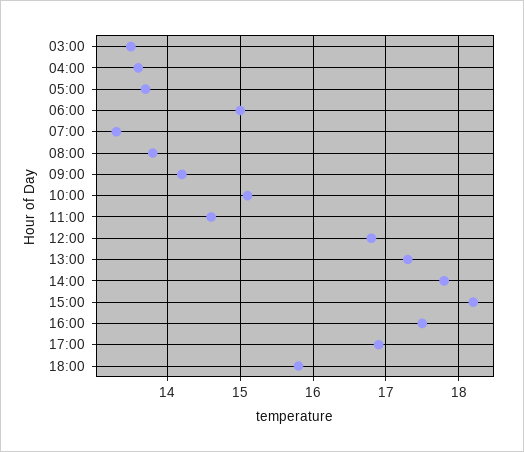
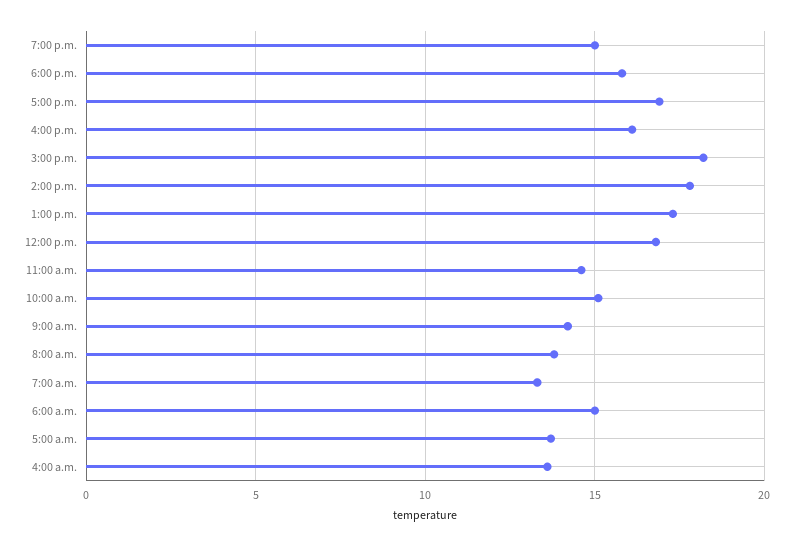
03:00: 13.5 -> none
16:00: 17.5 -> 16
7:00 p.m.: none -> 15

